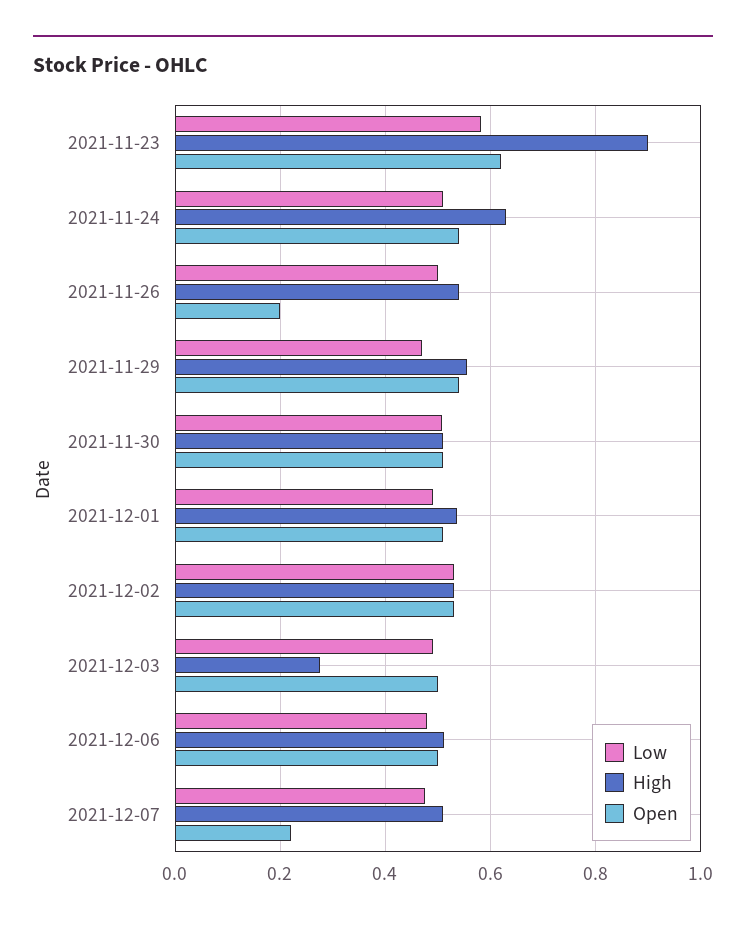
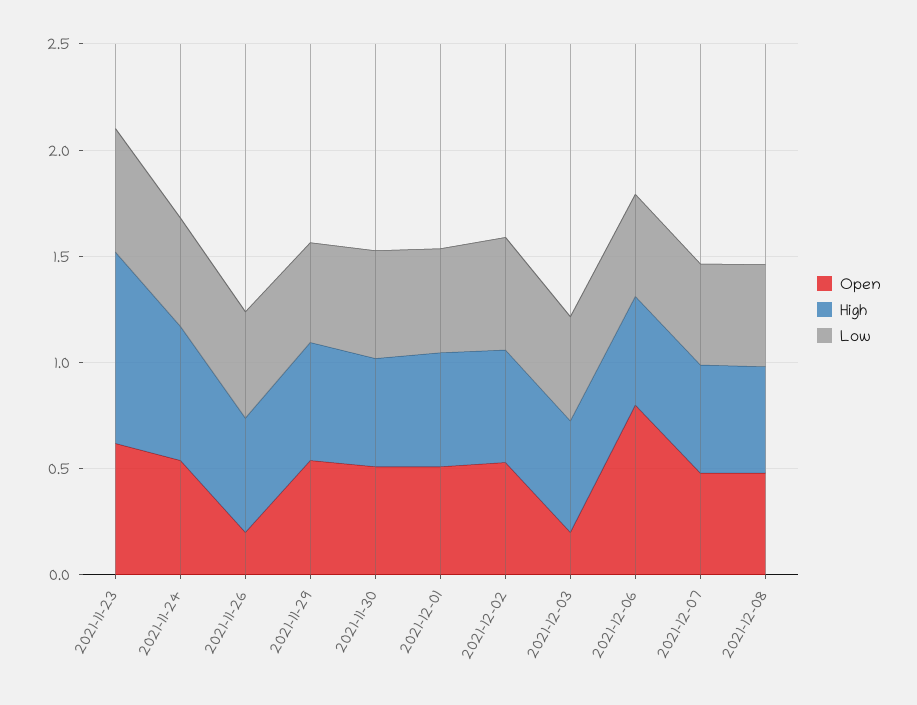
High, 2021-12-03: 0.28 -> 0.5
Open, 2021-12-03: 0.5 -> 0.2
Open, 2021-12-06: 0.5 -> 0.8
Open, 2021-12-07: 0.22 -> 0.5
Open, 2021-12-08: none -> 0.5
High, 2021-12-08: none -> 0.5
Low, 2021-12-08: none -> 0.5

